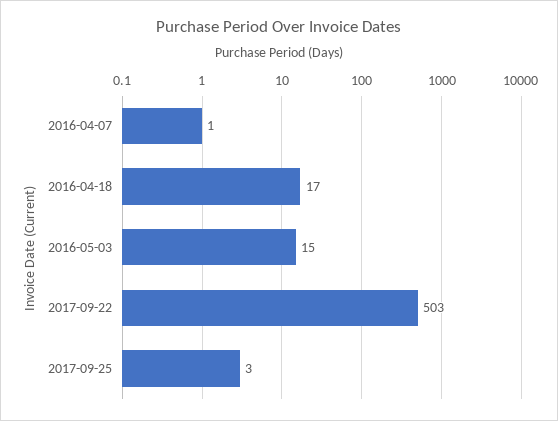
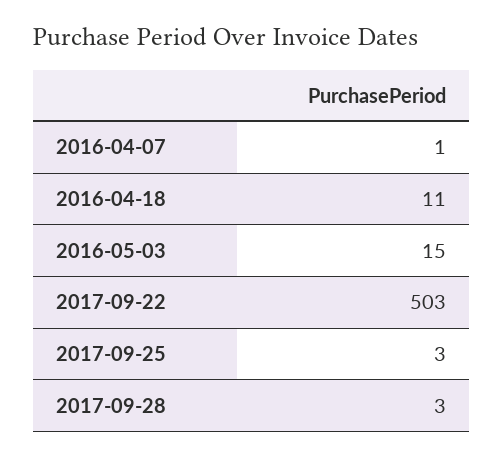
2016-04-18: 17 -> 11
2017-09-28: none -> 3

